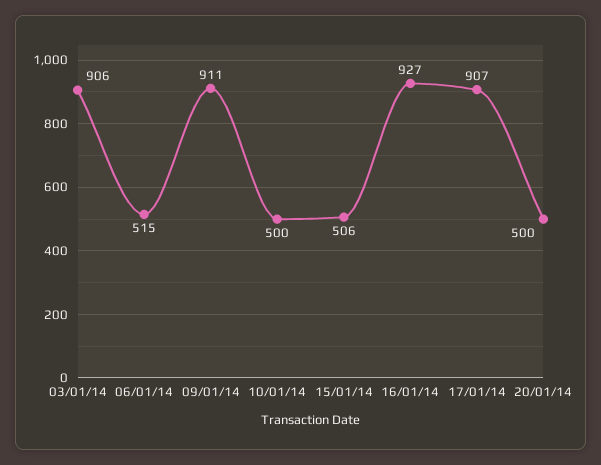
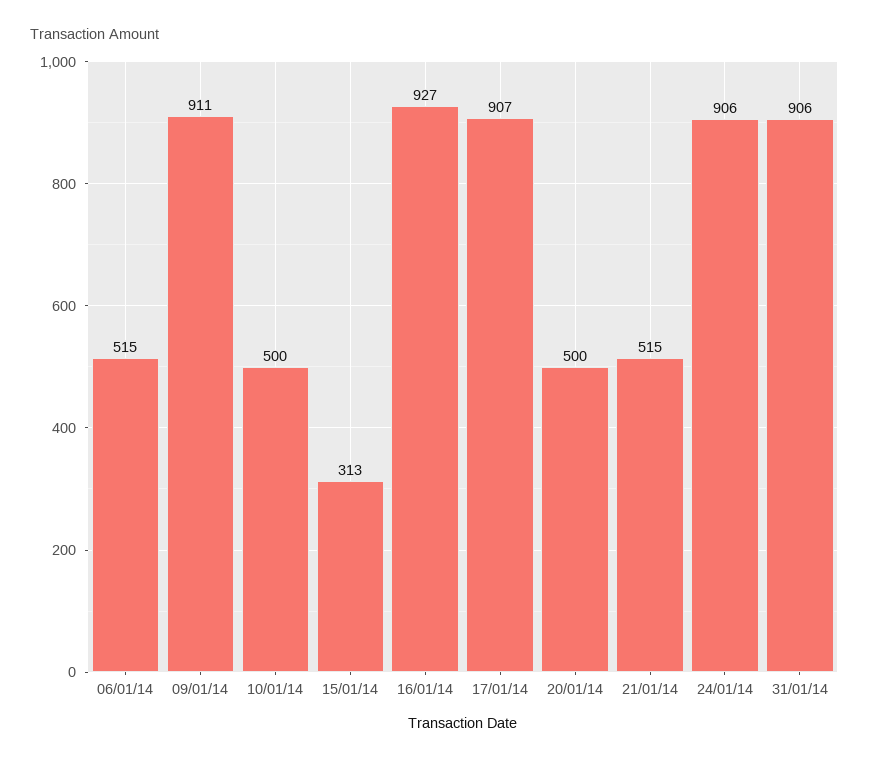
03/01/14: 906 -> none
15/01/14: 506 -> 313
21/01/14: none -> 515
24/01/14: none -> 906
31/01/14: none -> 906

